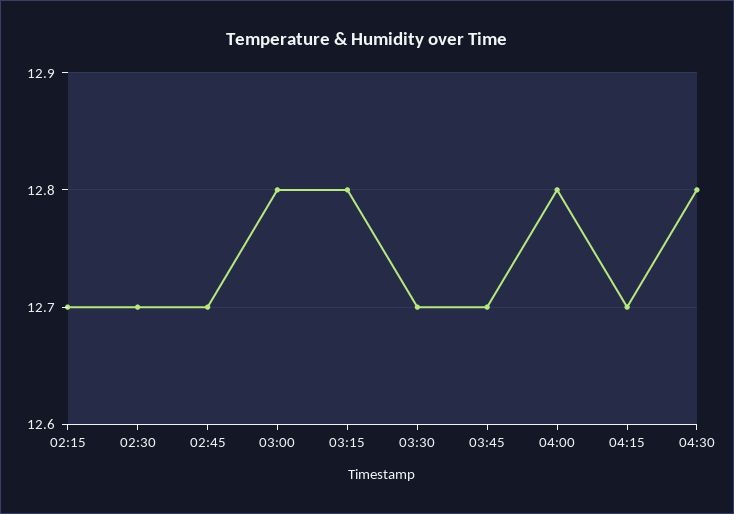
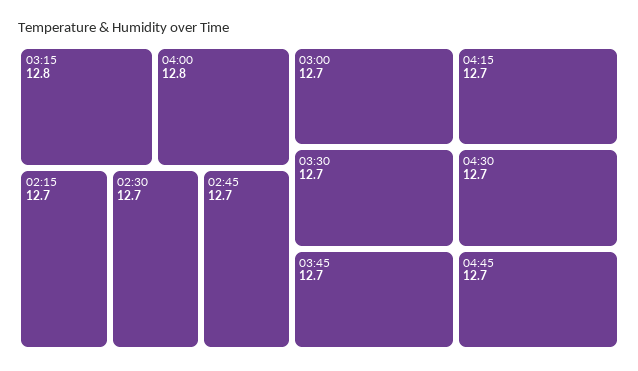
03:00: 12.8 -> 12.7
04:30: 12.8 -> 12.7
04:45: none -> 12.7

